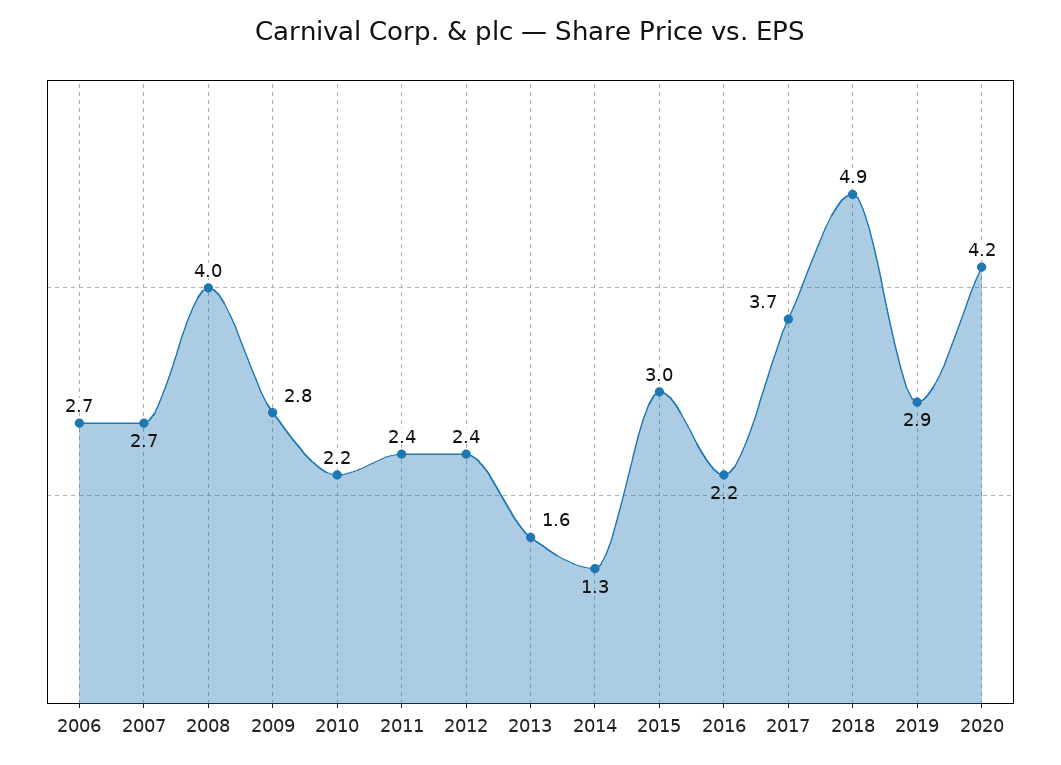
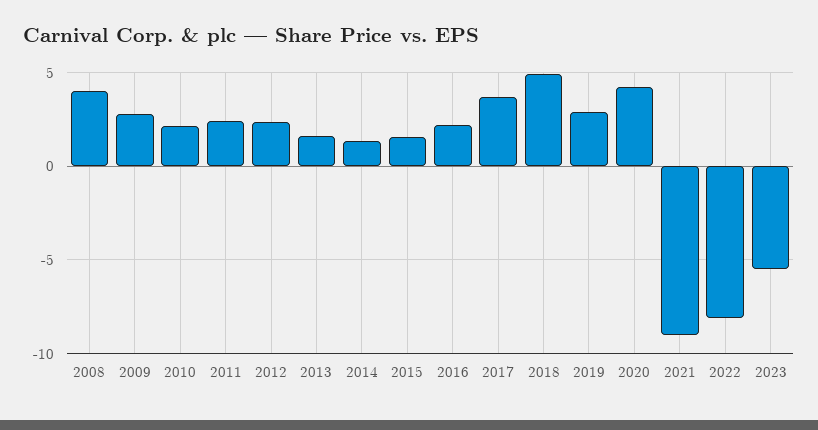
2006: 2.7 -> none
2007: 2.7 -> none
2015: 3 -> 1.5
2021: none -> -9
2022: none -> -8
2023: none -> -5.5

